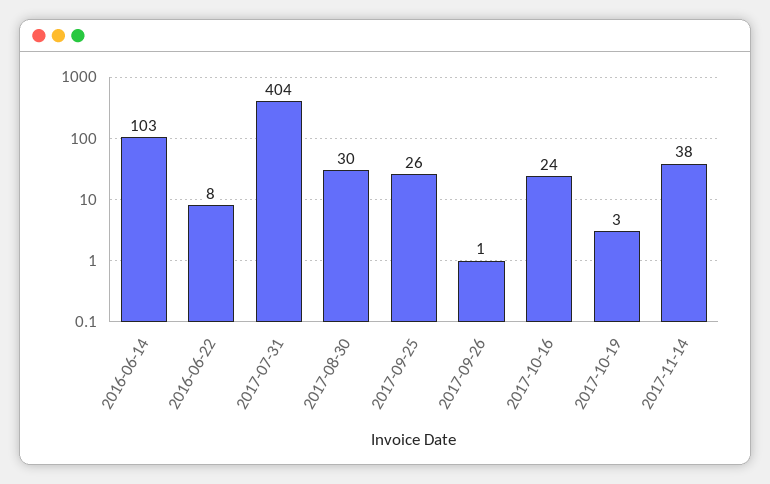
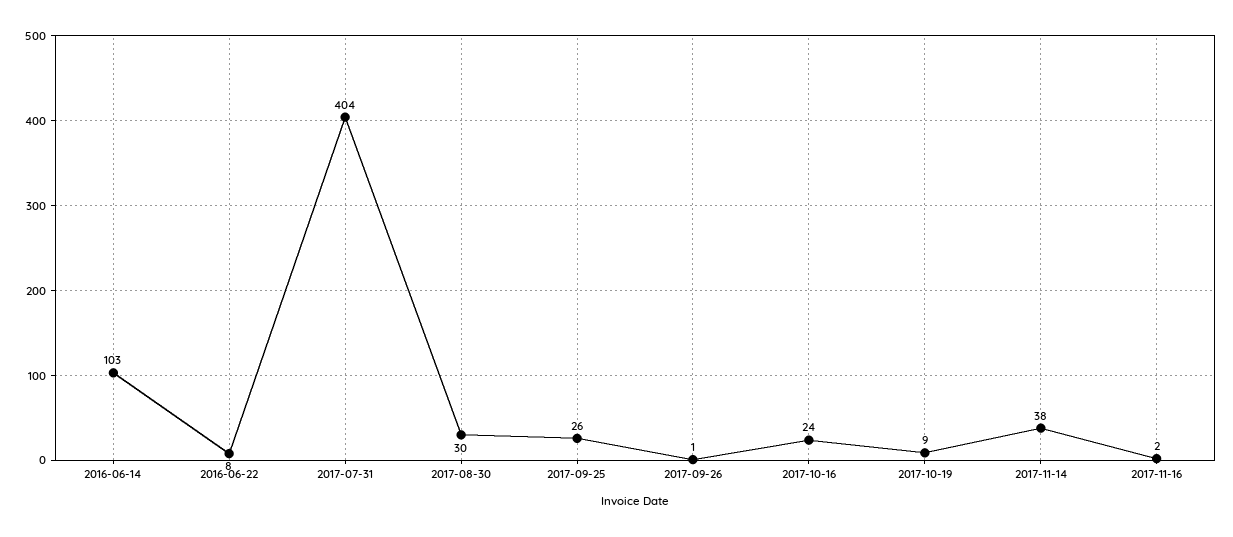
2017-10-19: 3 -> 9
2017-11-16: none -> 2

